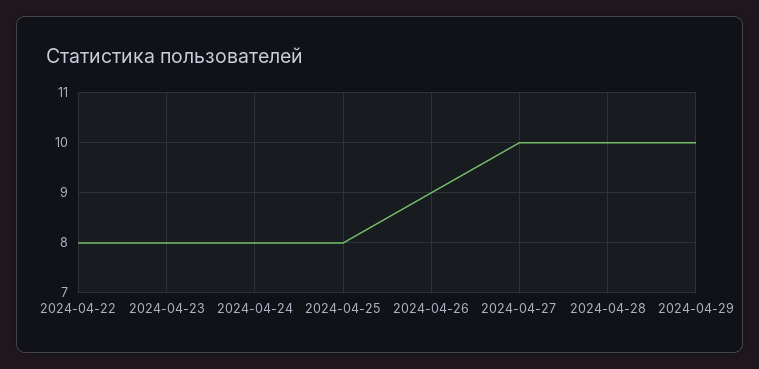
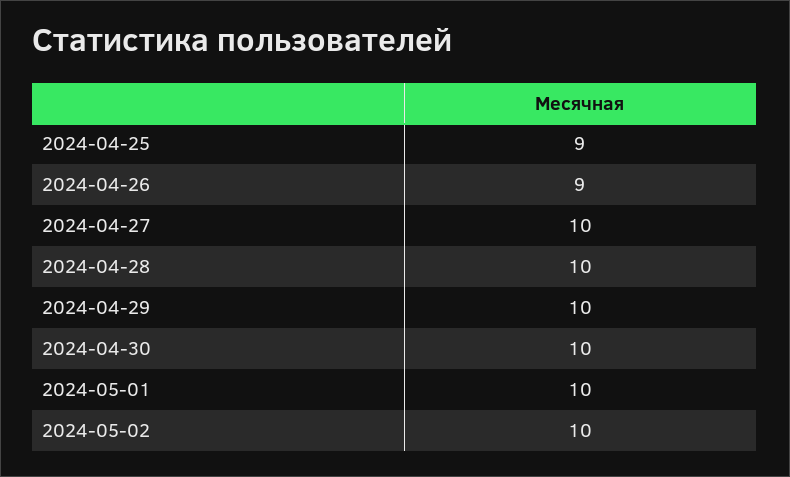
2024-04-22: 8 -> none
2024-04-23: 8 -> none
2024-04-24: 8 -> none
2024-04-25: 8 -> 9
2024-04-30: none -> 10
2024-05-01: none -> 10
2024-05-02: none -> 10

